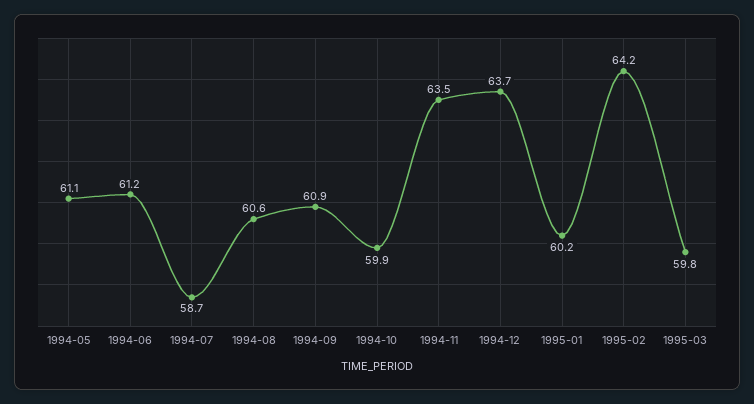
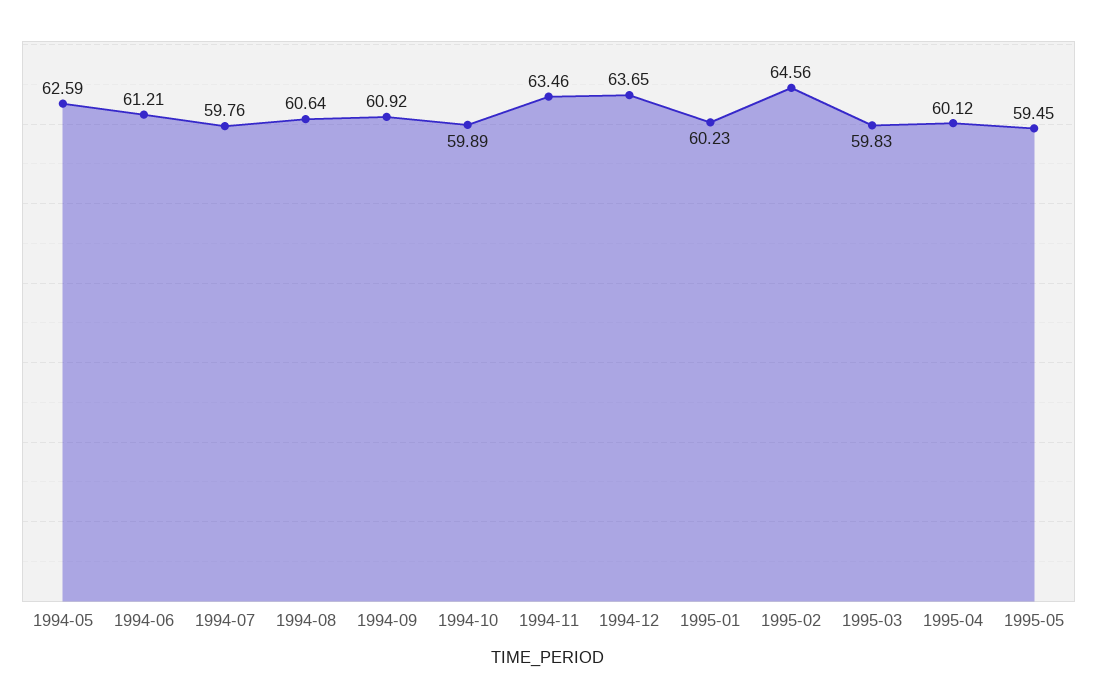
1994-05: 61.1 -> 62.59
1994-07: 58.7 -> 59.76
1995-02: 64.2 -> 64.56
1995-04: none -> 60.12
1995-05: none -> 59.45

